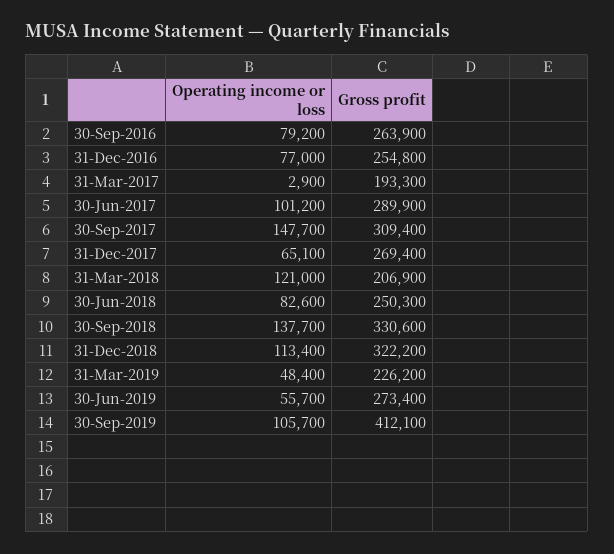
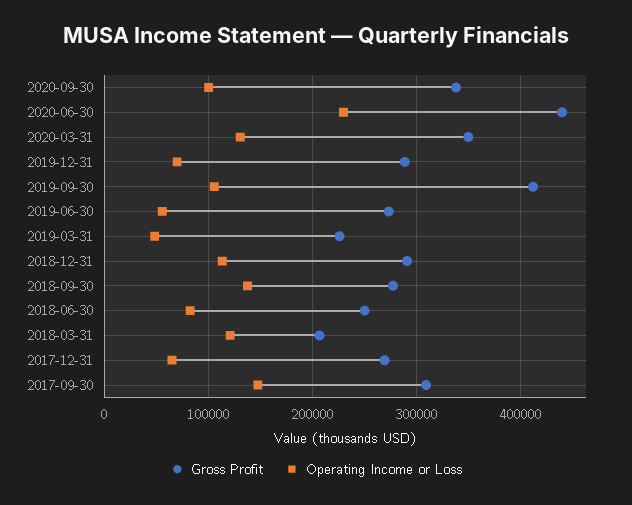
Operating income or loss, 30-Sep-2016: 79200 -> none
Gross profit, 30-Sep-2016: 263900 -> none
Operating income or loss, 31-Dec-2016: 77000 -> none
Gross profit, 31-Dec-2016: 254800 -> none
Operating income or loss, 31-Mar-2017: 2900 -> none
Gross profit, 31-Mar-2017: 193300 -> none
Operating income or loss, 30-Jun-2017: 101200 -> none
Gross profit, 30-Jun-2017: 289900 -> none
Gross profit, 30-Sep-2018: 330600 -> 280000
Gross profit, 31-Dec-2018: 322200 -> 290000
Gross profit, 2020-09-30: none -> 340000
Operating income or loss, 2020-09-30: none -> 100000
Gross profit, 2020-06-30: none -> 440000
Operating income or loss, 2020-06-30: none -> 230000
Gross profit, 2020-03-31: none -> 350000
Operating income or loss, 2020-03-31: none -> 130000
Gross profit, 2019-12-31: none -> 290000
Operating income or loss, 2019-12-31: none -> 70000

